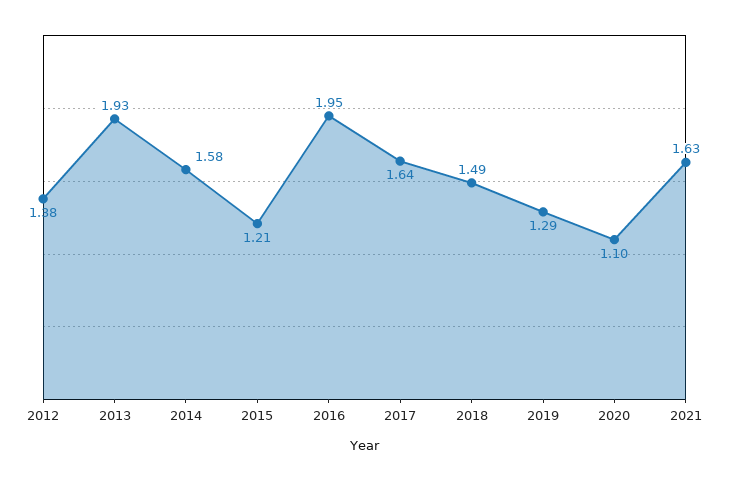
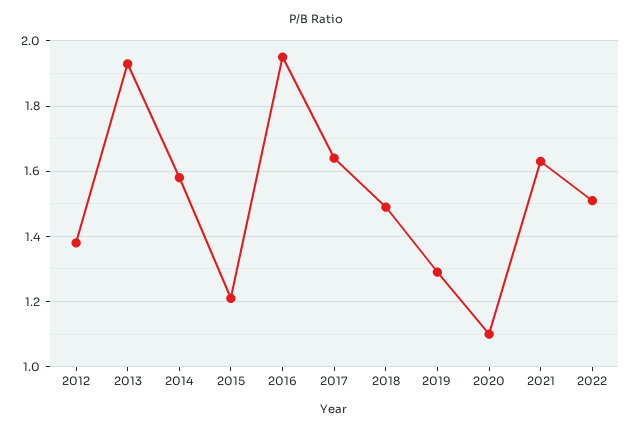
2022: none -> 1.5

